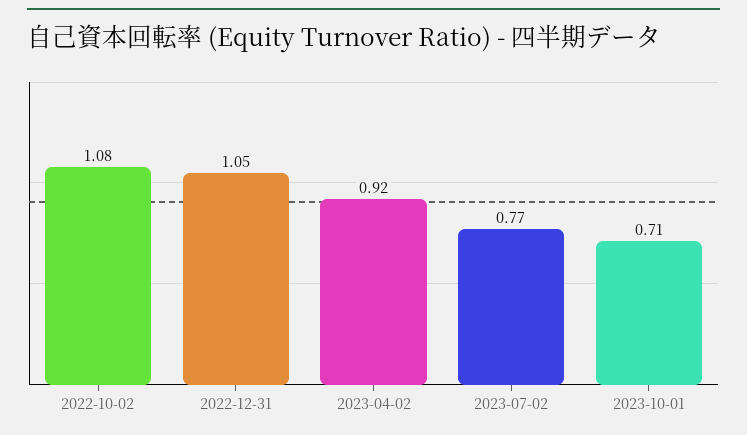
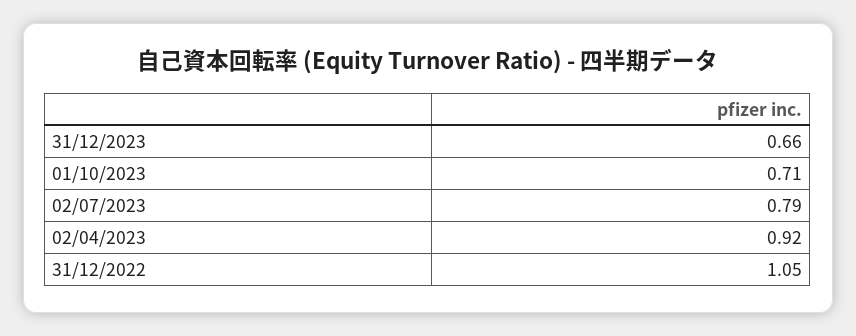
2022-10-02: 1.08 -> none
2023-07-02: 0.77 -> 0.79
31/12/2023: none -> 0.66

